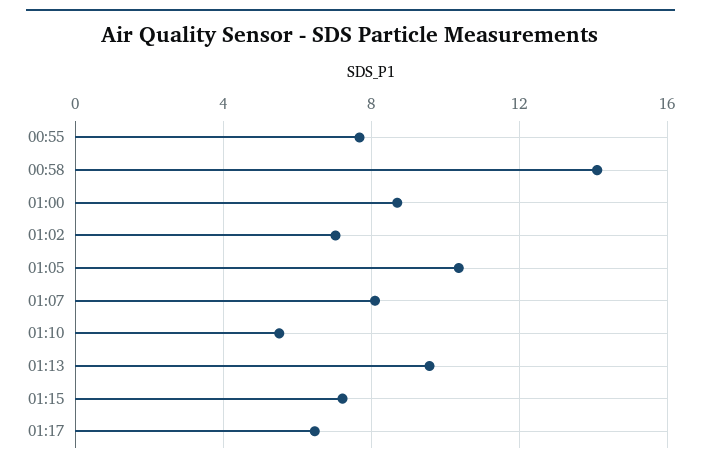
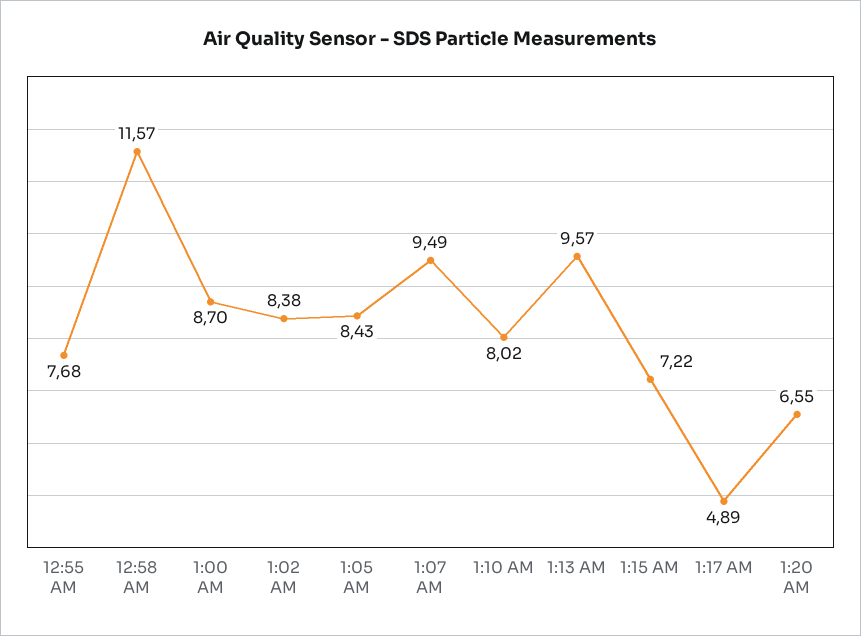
00:58: 14 -> 11.57
01:02: 7 -> 8.38
01:05: 10.5 -> 8.43
01:07: 8 -> 9.49
01:10: 5.5 -> 8.02
01:17: 6.5 -> 4.89
1:20 AM: none -> 6.55

